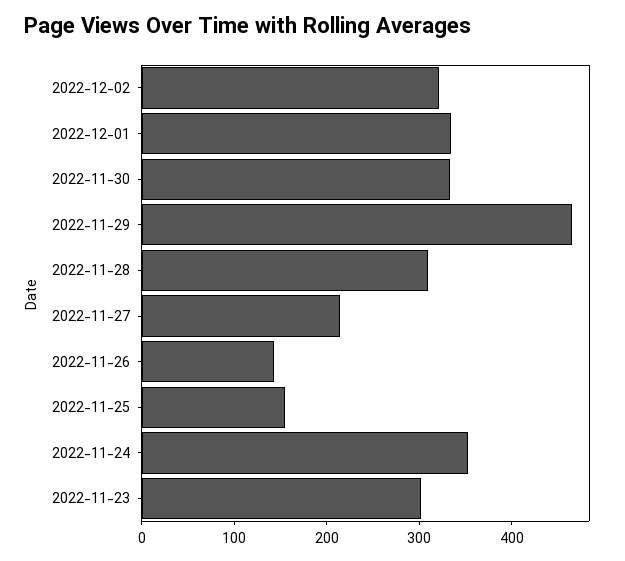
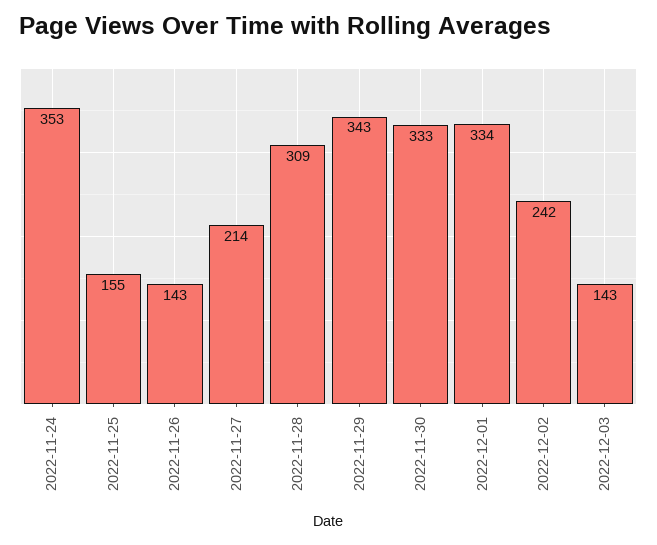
2022-12-02: 320 -> 242
2022-11-29: 460 -> 343
2022-11-23: 300 -> none
2022-12-03: none -> 143

